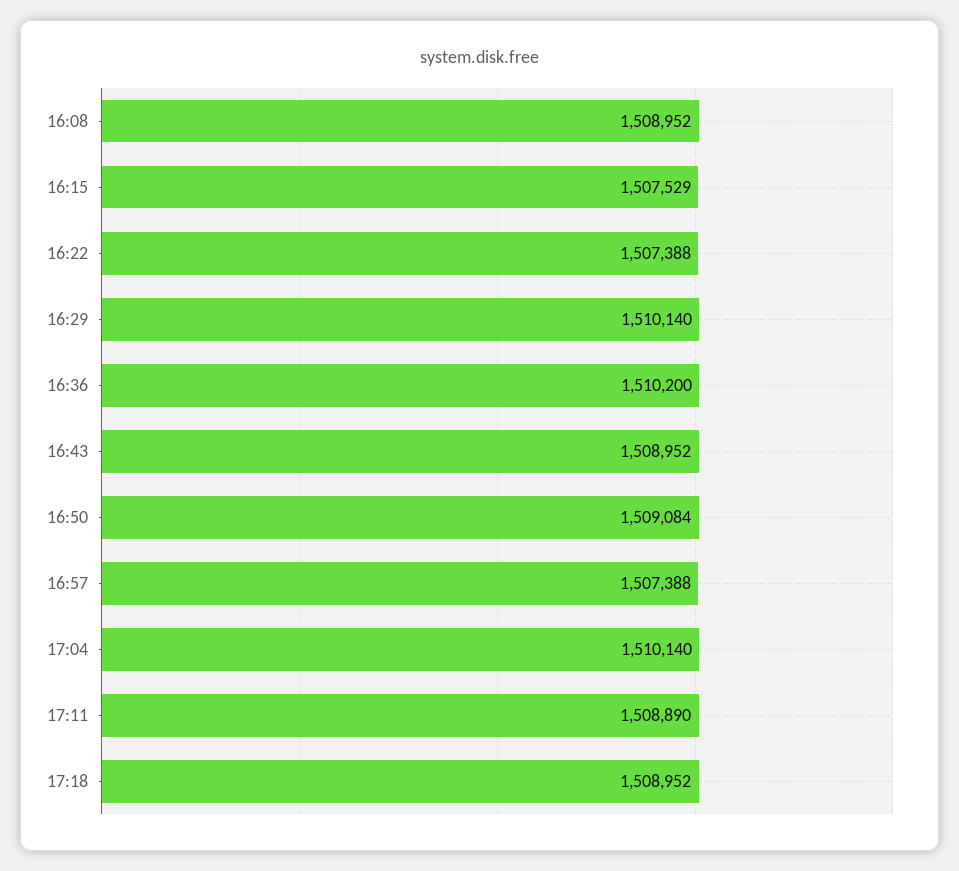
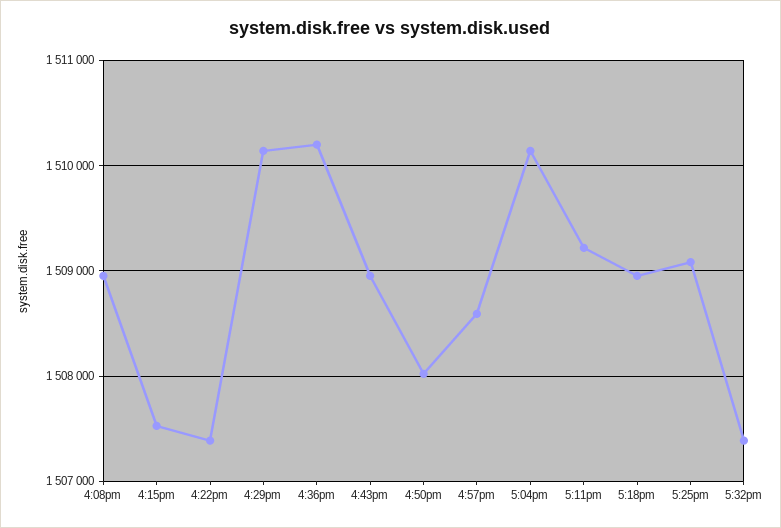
16:50: 1509084 -> 1508000
16:57: 1507388 -> 1508600
17:11: 1508890 -> 1509200
5:25pm: none -> 1509100
5:32pm: none -> 1507400

